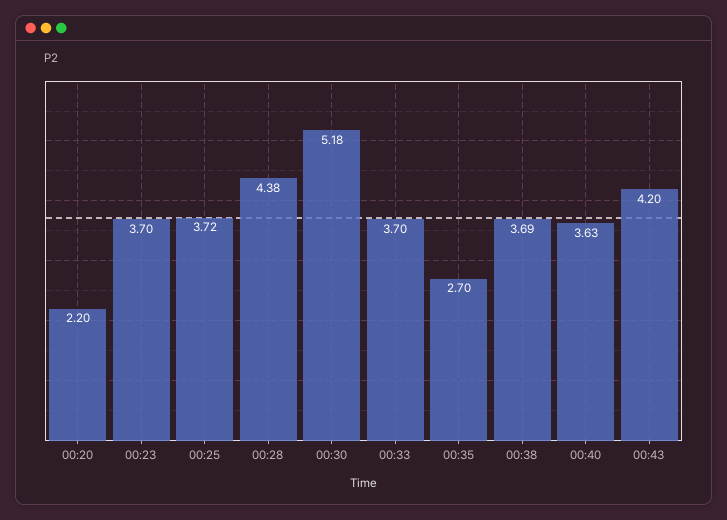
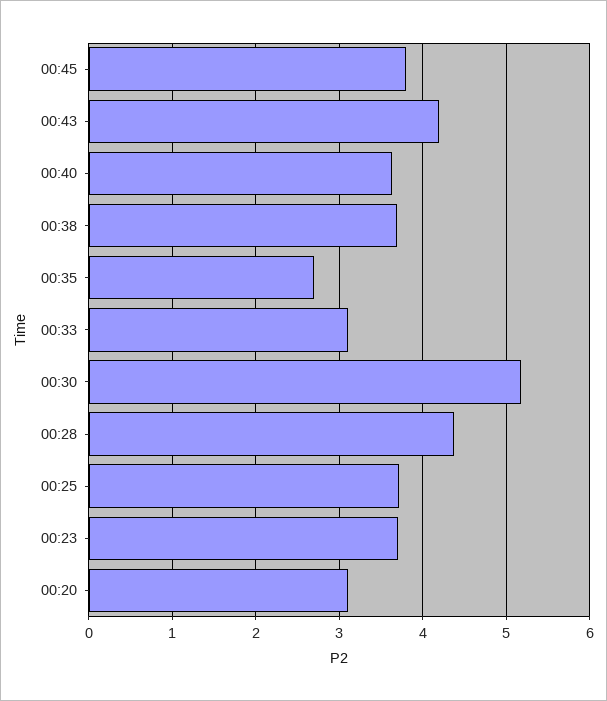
00:20: 2.2 -> 3.1
00:33: 3.7 -> 3.1
00:45: none -> 3.8

